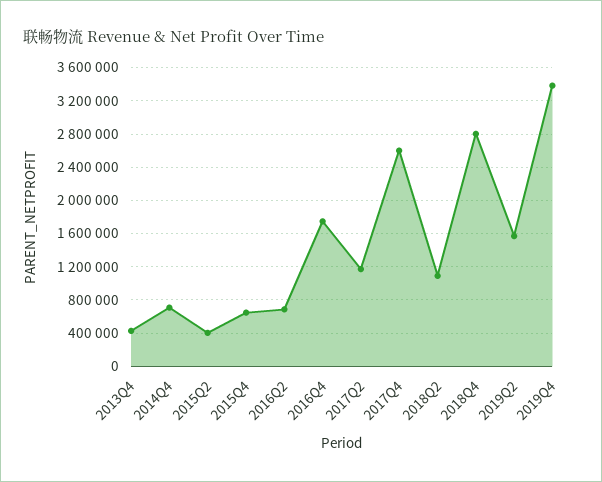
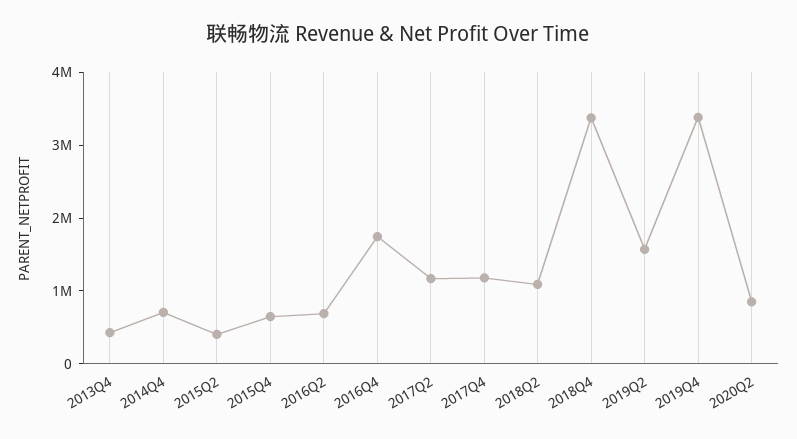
2017Q4: 2600000 -> 1200000
2018Q4: 2800000 -> 3400000
2020Q2: none -> 800000

